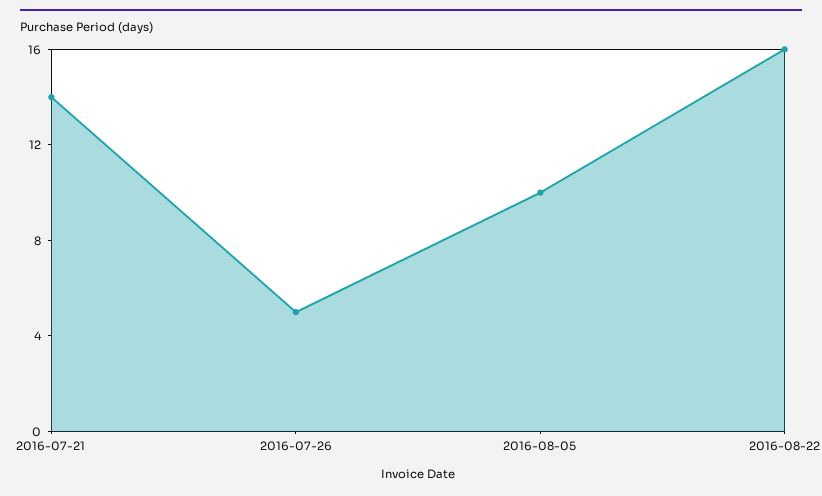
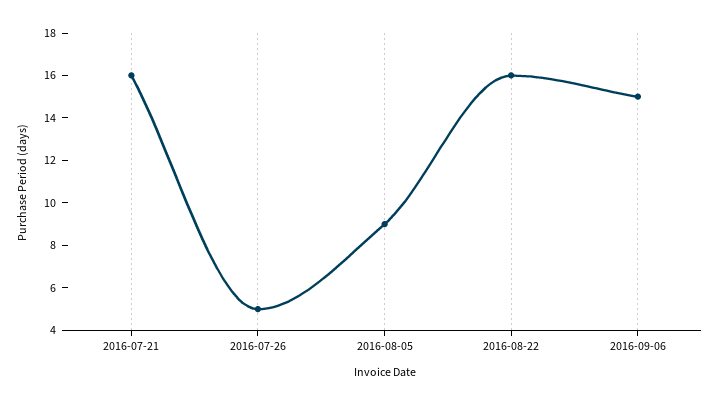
2016-07-21: 14 -> 16
2016-08-05: 10 -> 9
2016-09-06: none -> 15

